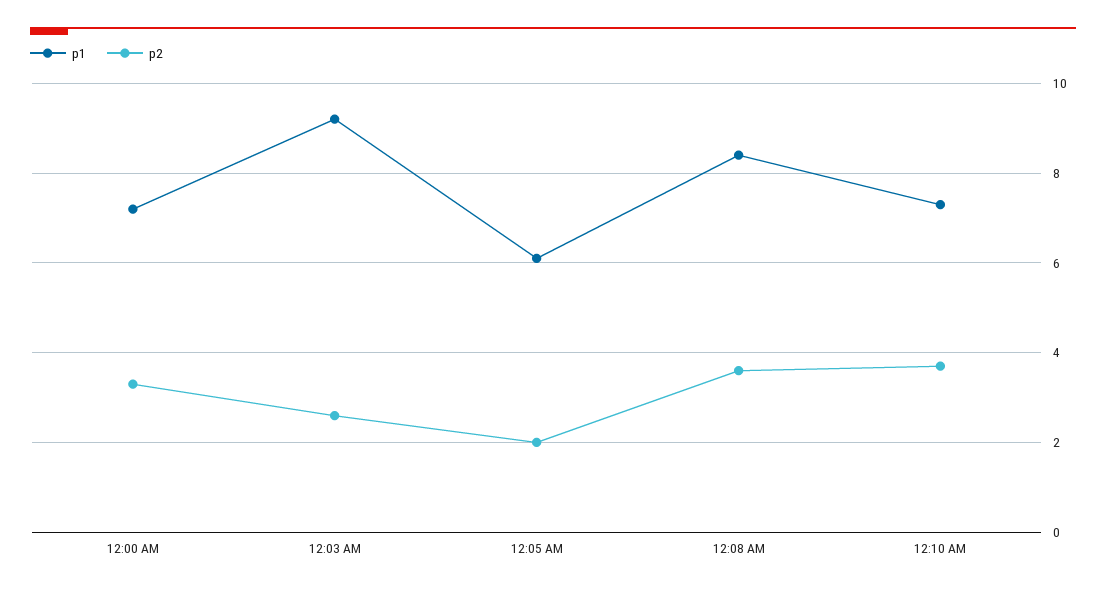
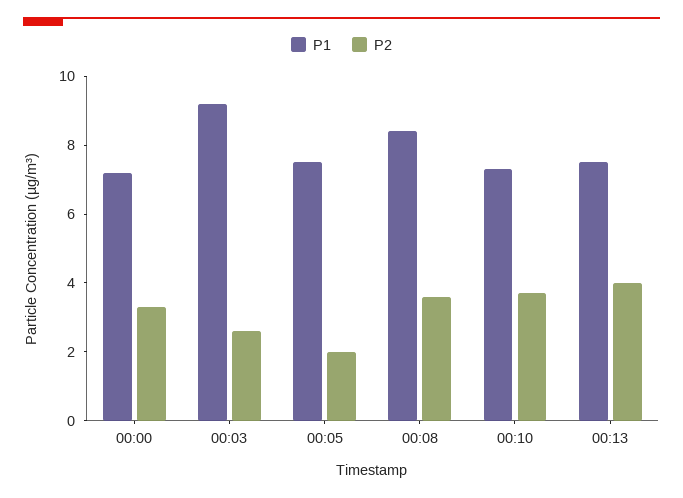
p1, 12:05 AM: 6 -> 7.5
p1, 00:13: none -> 7.5
p2, 00:13: none -> 4

